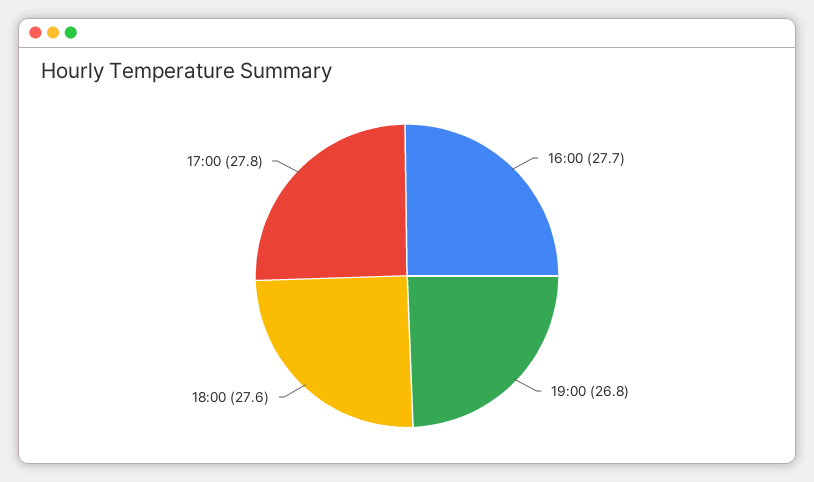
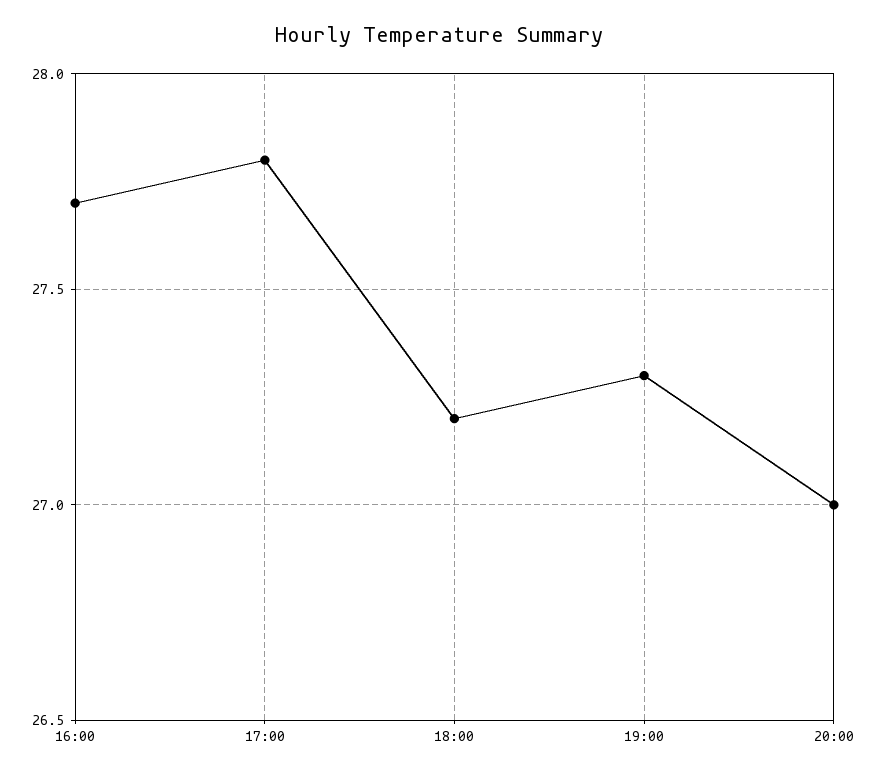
19:00: 26.8 -> 27.3
18:00: 27.6 -> 27.2
20:00: none -> 27

